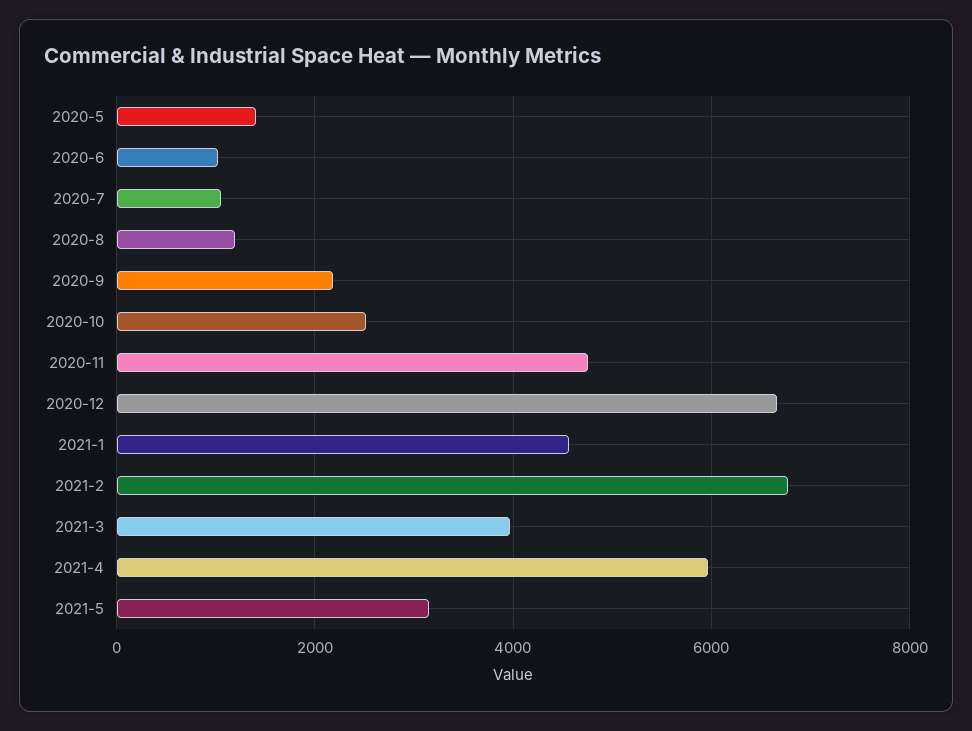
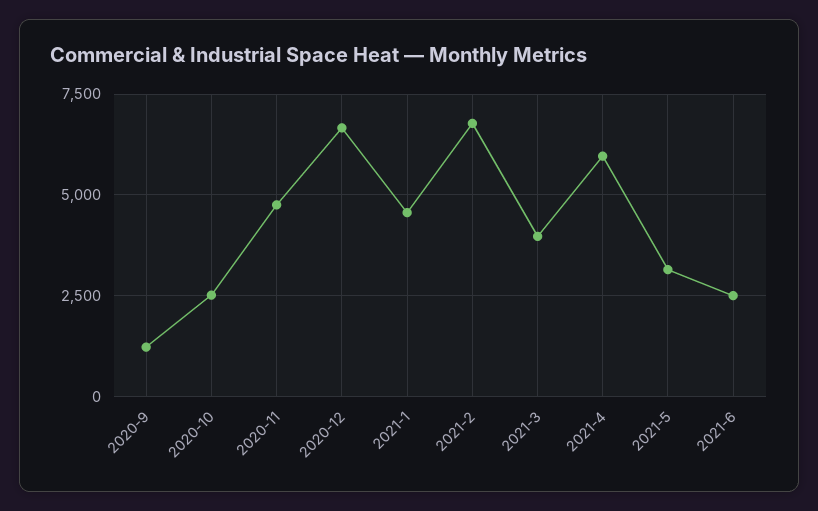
2020-5: 1400 -> none
2020-6: 1000 -> none
2020-7: 1000 -> none
2020-8: 1200 -> none
2020-9: 2200 -> 1250
2021-6: none -> 2500

